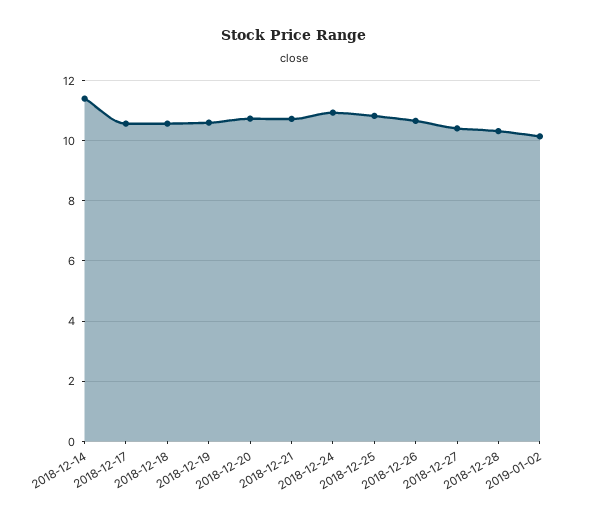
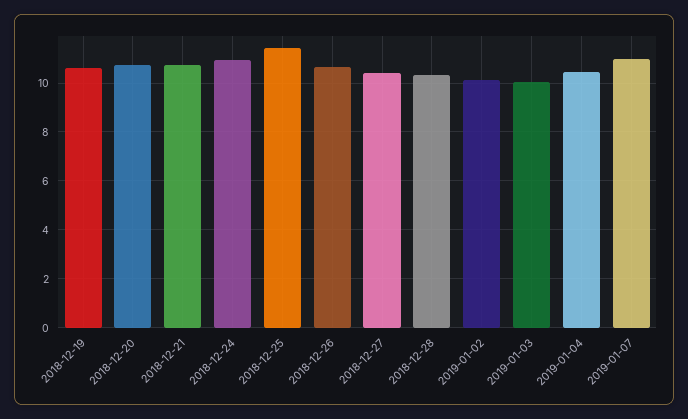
2018-12-14: 11.4 -> none
2018-12-17: 10.6 -> none
2018-12-18: 10.6 -> none
2018-12-25: 10.8 -> 11.5
2019-01-03: none -> 10
2019-01-04: none -> 10.5
2019-01-07: none -> 11

